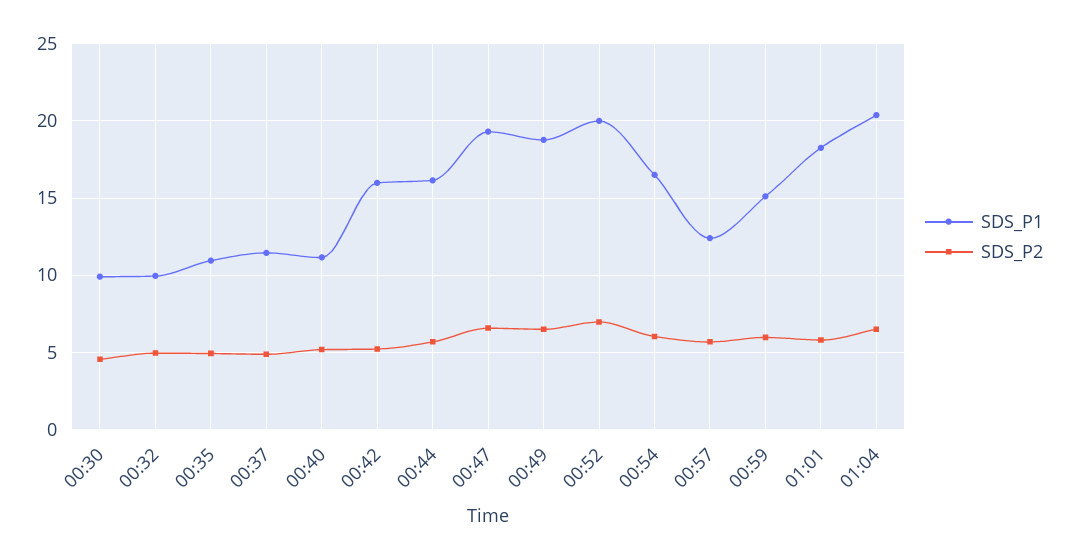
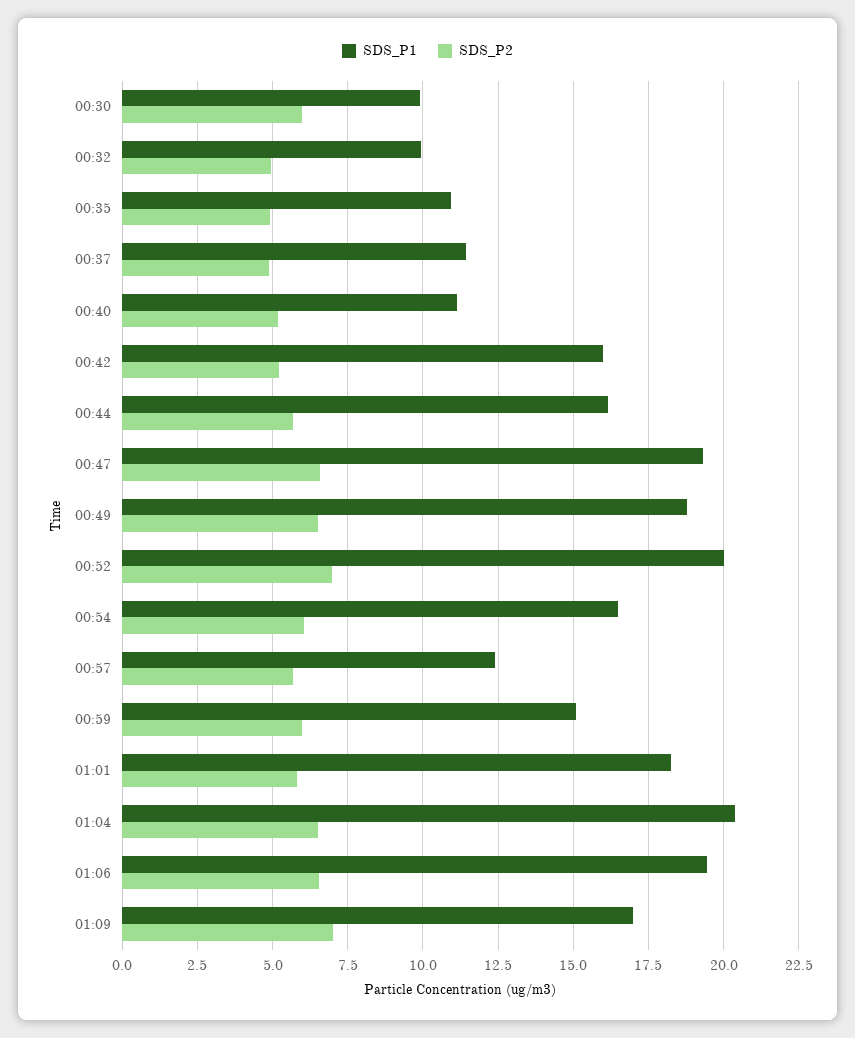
SDS_P2, 00:30: 4.5 -> 6
SDS_P1, 01:06: none -> 19.5
SDS_P2, 01:06: none -> 6.5
SDS_P1, 01:09: none -> 17
SDS_P2, 01:09: none -> 7

